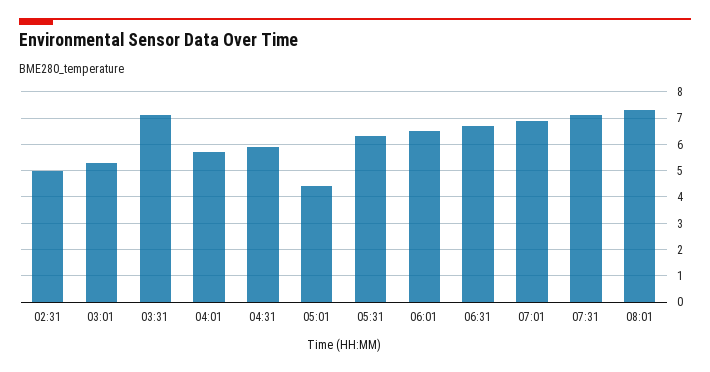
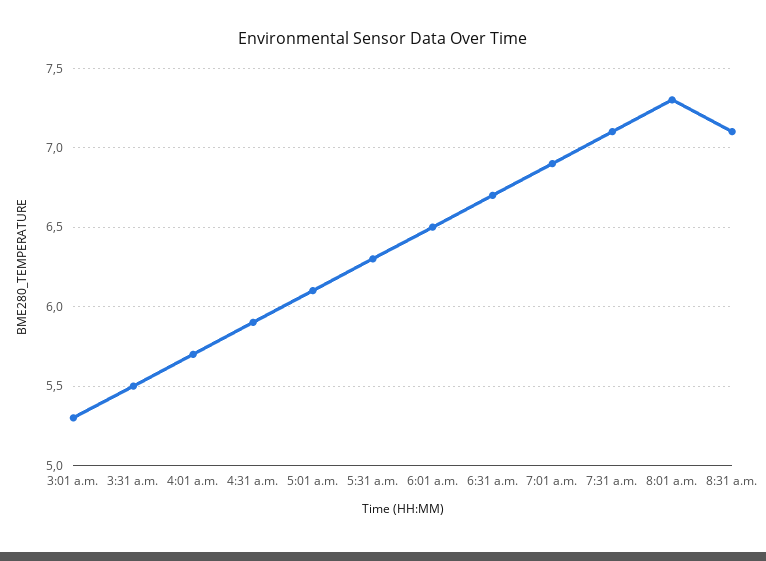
02:31: 5 -> none
03:31: 7 -> 5.5
05:01: 4.5 -> 6.1
8:31 a.m.: none -> 7.1

